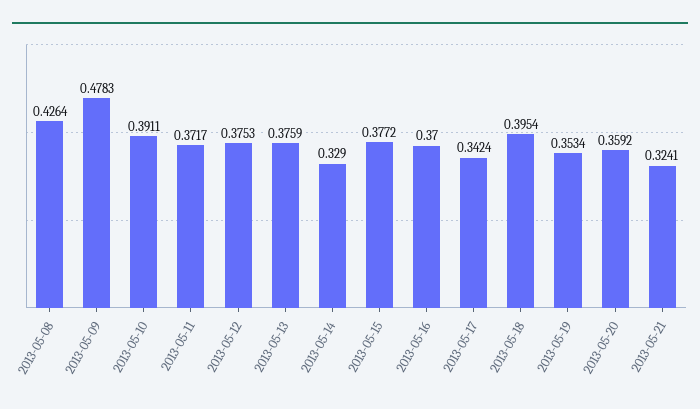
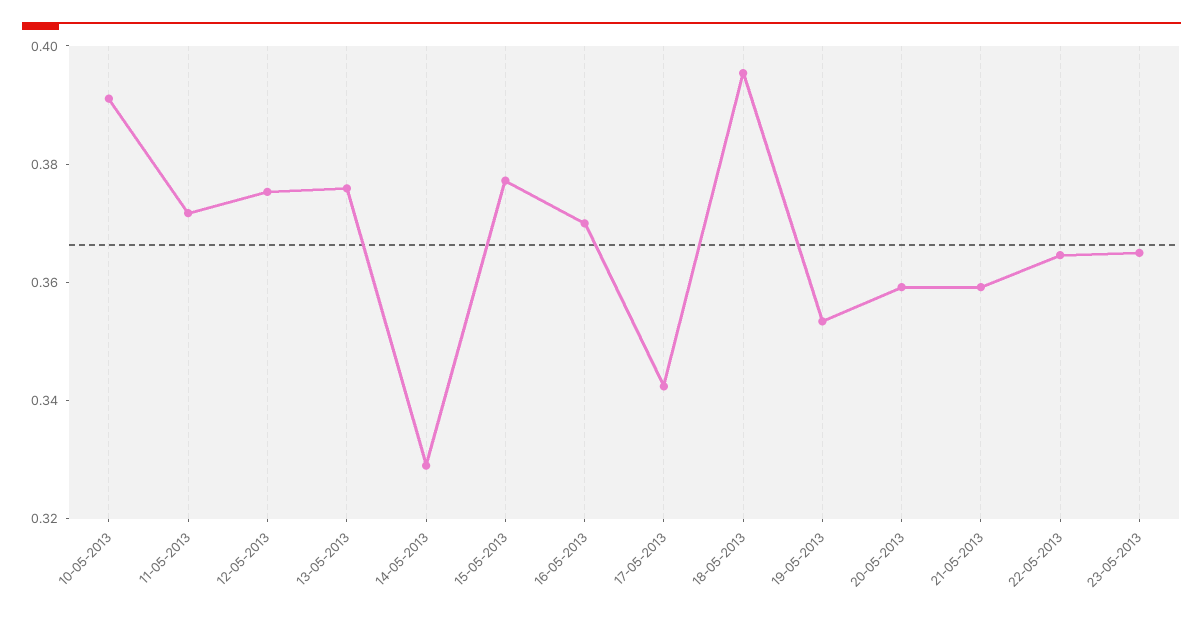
2013-05-08: 0.4264 -> none
2013-05-09: 0.4783 -> none
2013-05-21: 0.3241 -> 0.36
22-05-2013: none -> 0.365
23-05-2013: none -> 0.365

